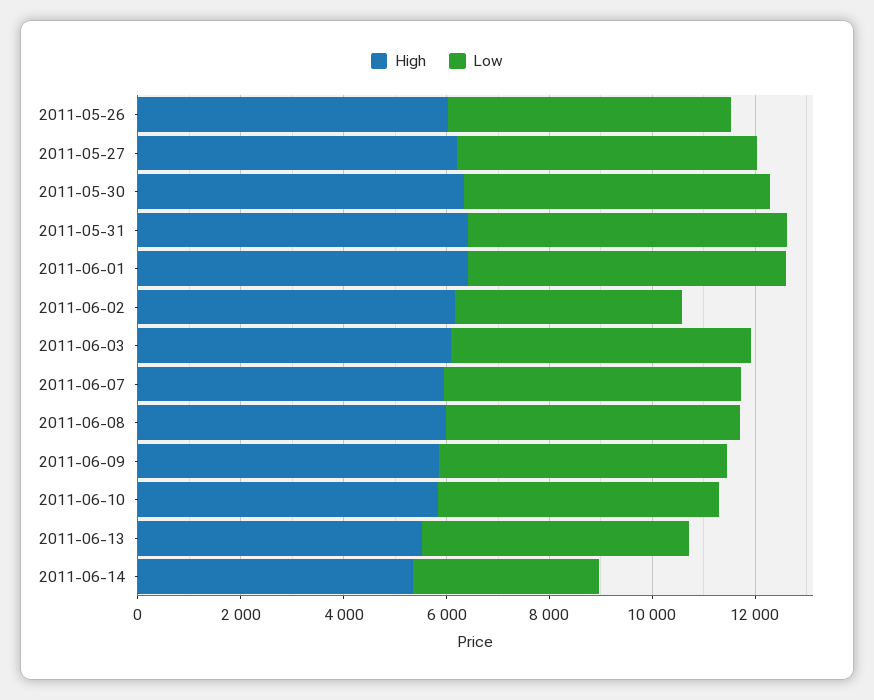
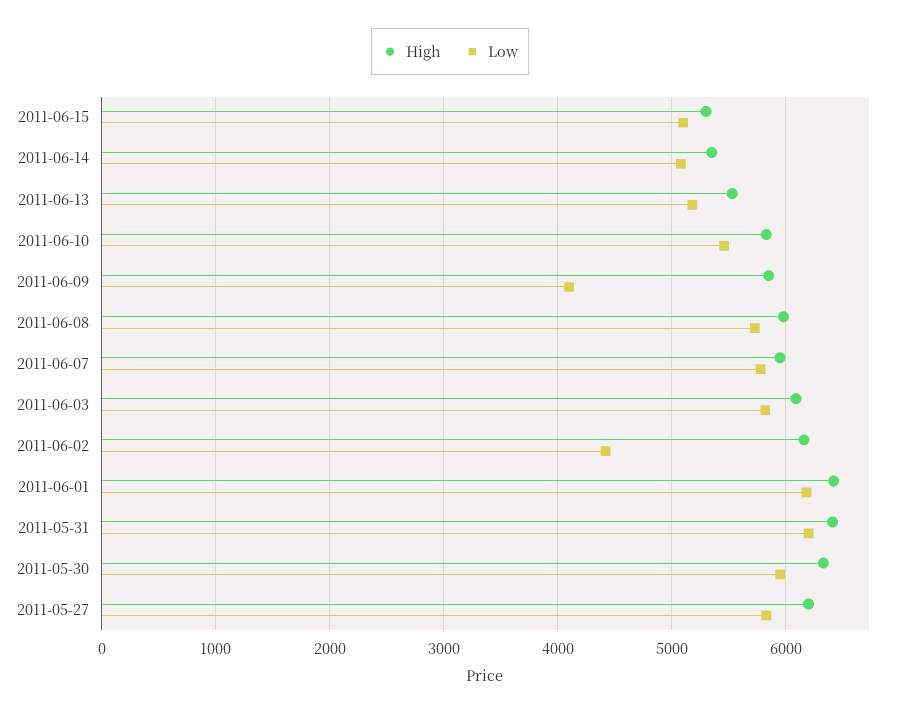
High, 2011-05-26: 6000 -> none
Low, 2011-05-26: 5500 -> none
Low, 2011-06-09: 5500 -> 4100
Low, 2011-06-14: 3500 -> 5100
High, 2011-06-15: none -> 5300
Low, 2011-06-15: none -> 5100

